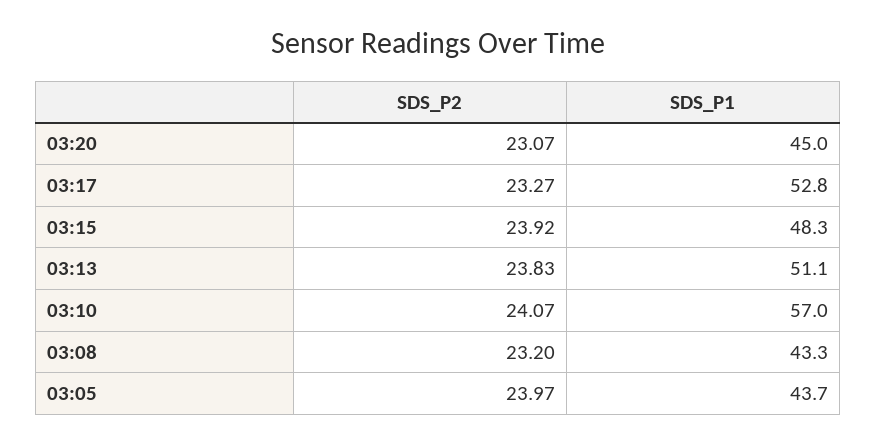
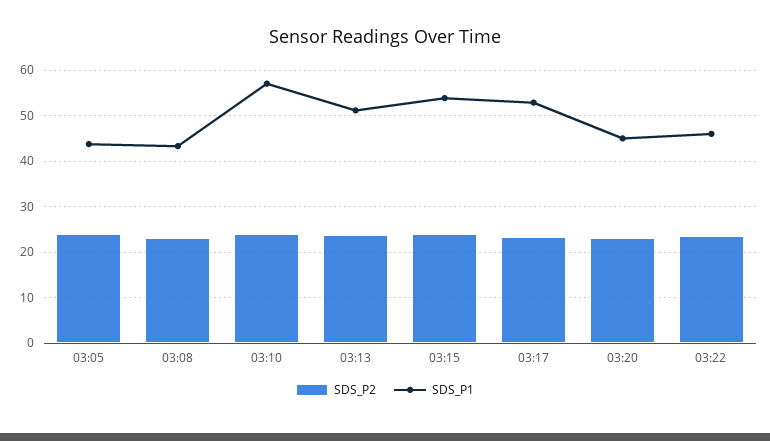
SDS_P1, 03:15: 48.3 -> 54
SDS_P2, 03:22: none -> 24
SDS_P1, 03:22: none -> 46

